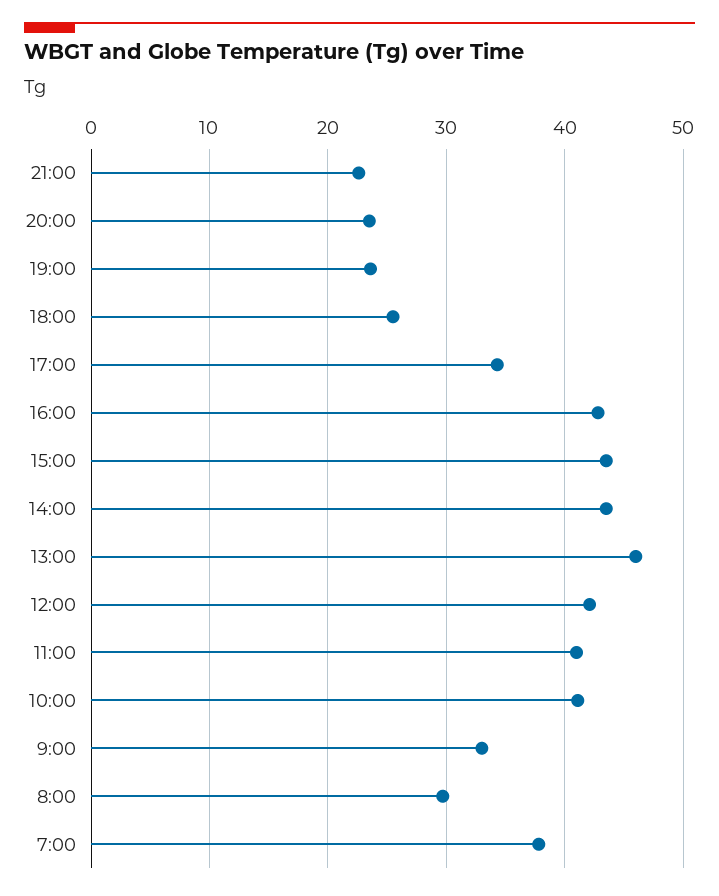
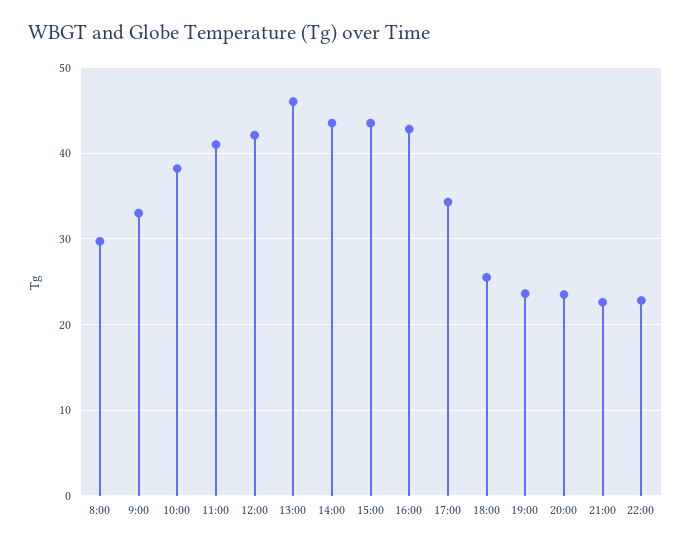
10:00: 41 -> 38
7:00: 38 -> none
22:00: none -> 23

